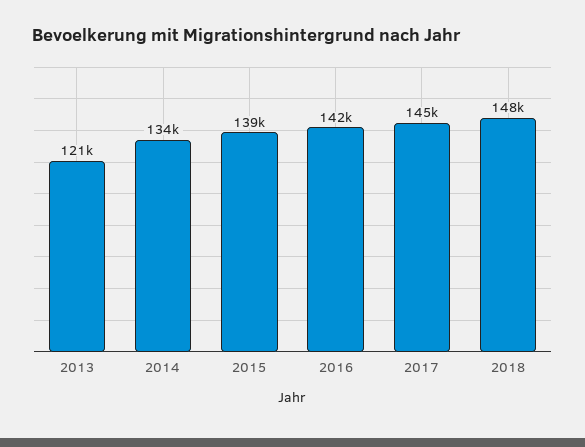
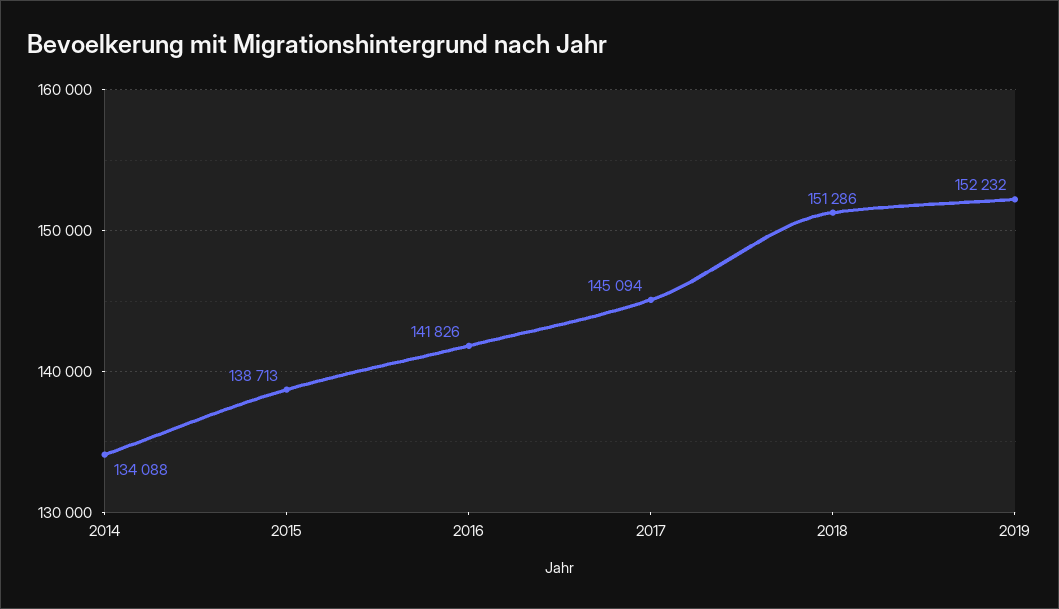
2013: 121000 -> none
2018: 148000 -> 151286
2019: none -> 152232

